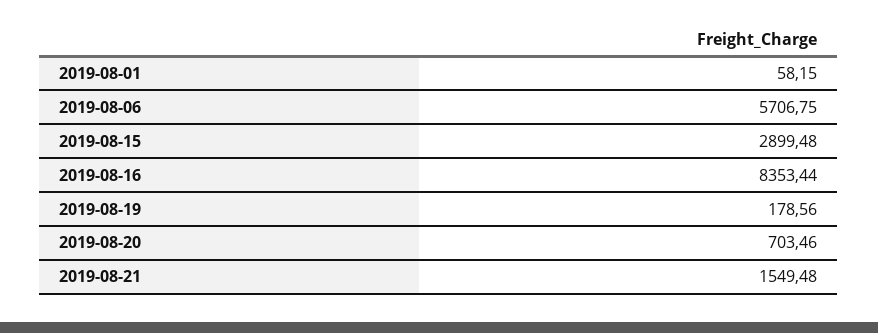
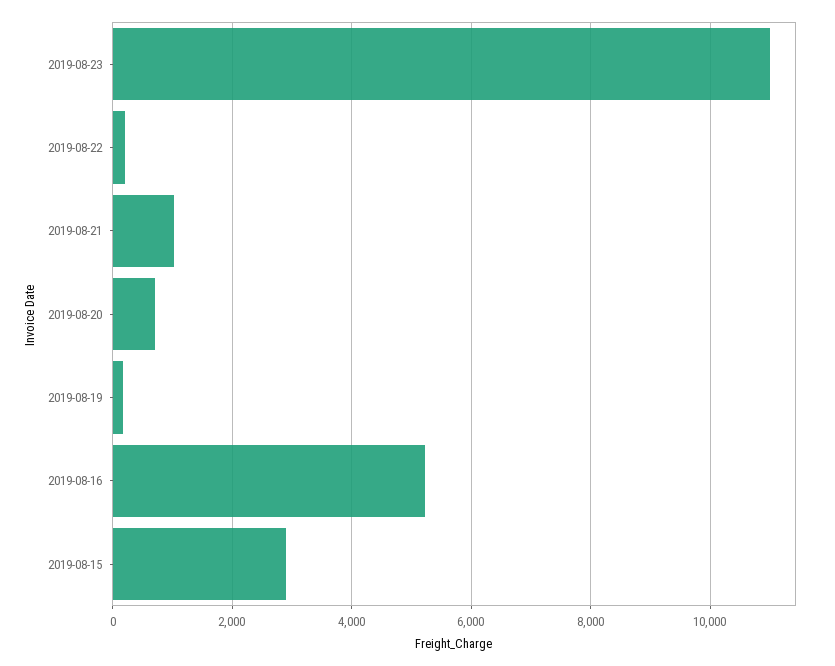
2019-08-01: 58.15 -> none
2019-08-06: 5706.75 -> none
2019-08-16: 8353.44 -> 5200
2019-08-21: 1549.48 -> 1000
2019-08-23: none -> 11000
2019-08-22: none -> 200

